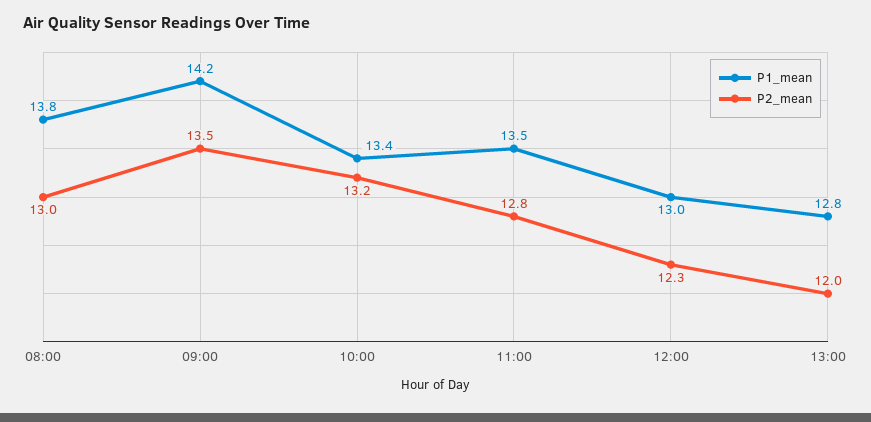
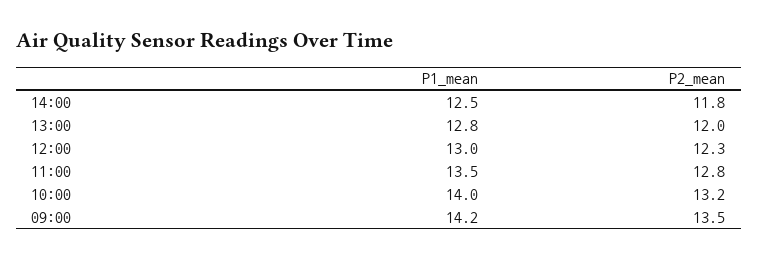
P1_mean, 08:00: 13.8 -> none
P2_mean, 08:00: 13 -> none
P1_mean, 10:00: 13.4 -> 14
P1_mean, 14:00: none -> 12.5
P2_mean, 14:00: none -> 11.8

